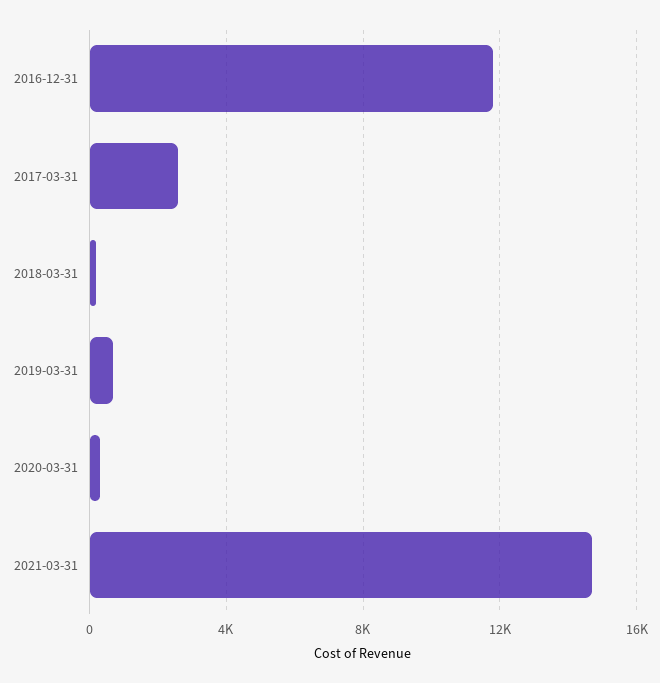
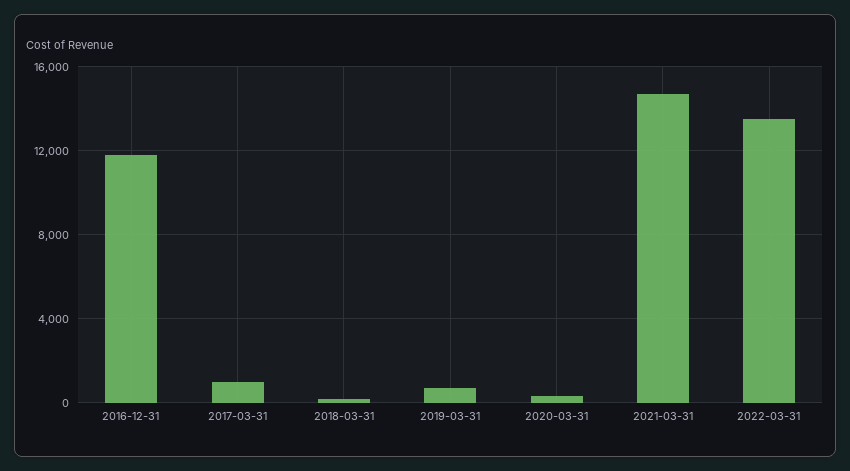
2017-03-31: 2500 -> 1000
2022-03-31: none -> 13500

